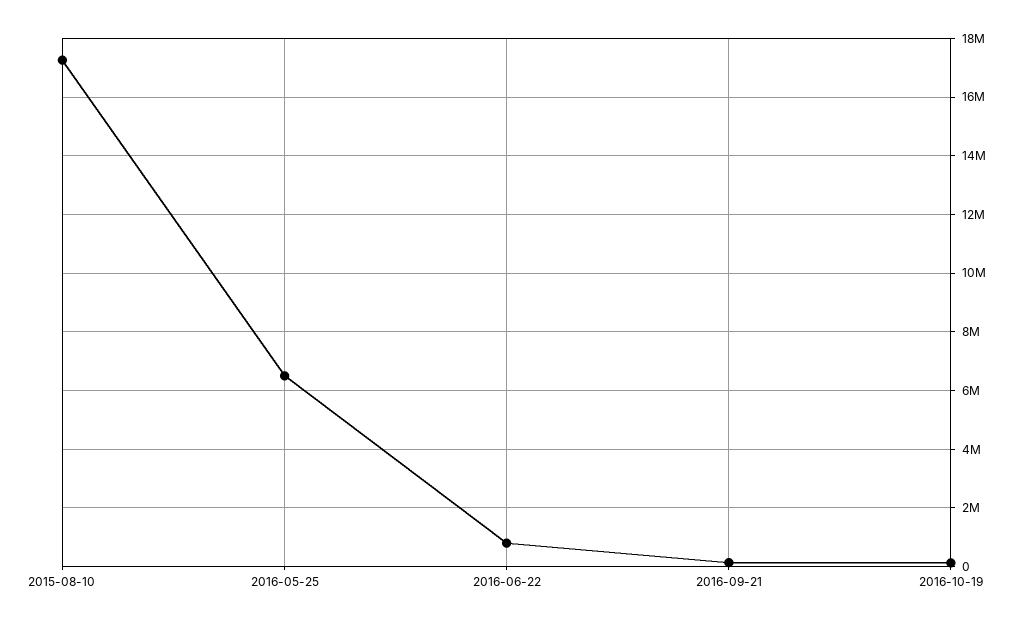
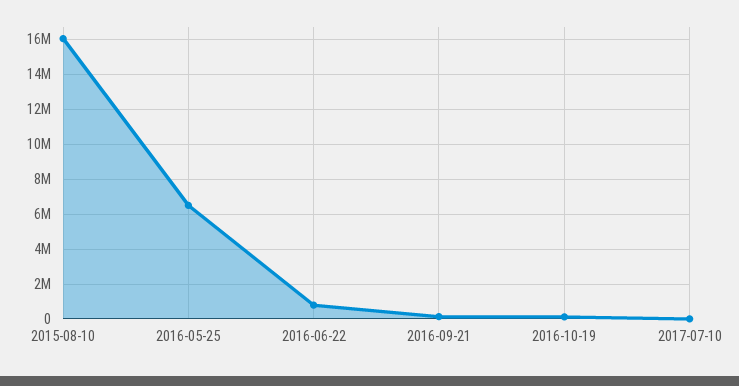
2015-08-10: 17250000 -> 16000000
2017-07-10: none -> 0

